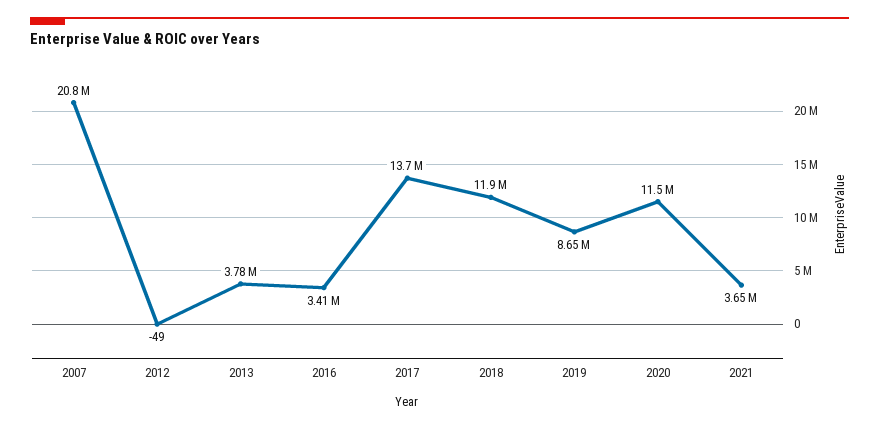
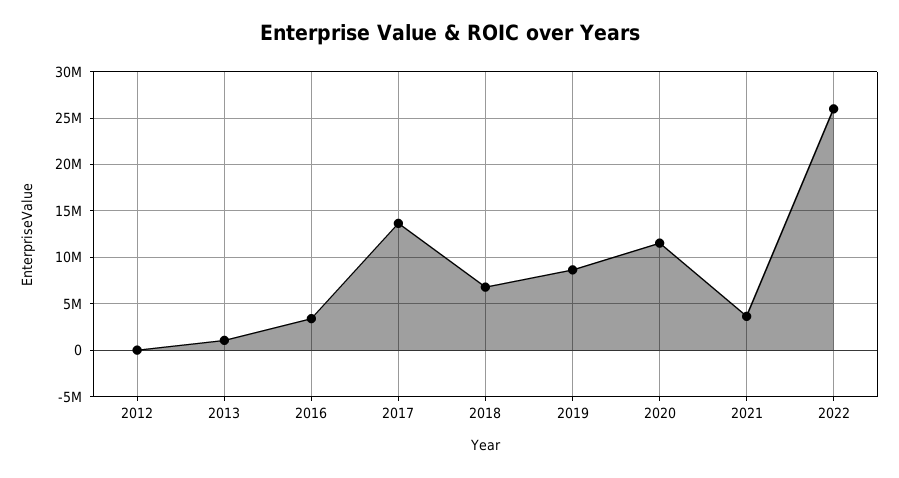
2007: 20800000 -> none
2013: 3780000 -> 1000000
2018: 11900000 -> 7000000
2022: none -> 26000000

